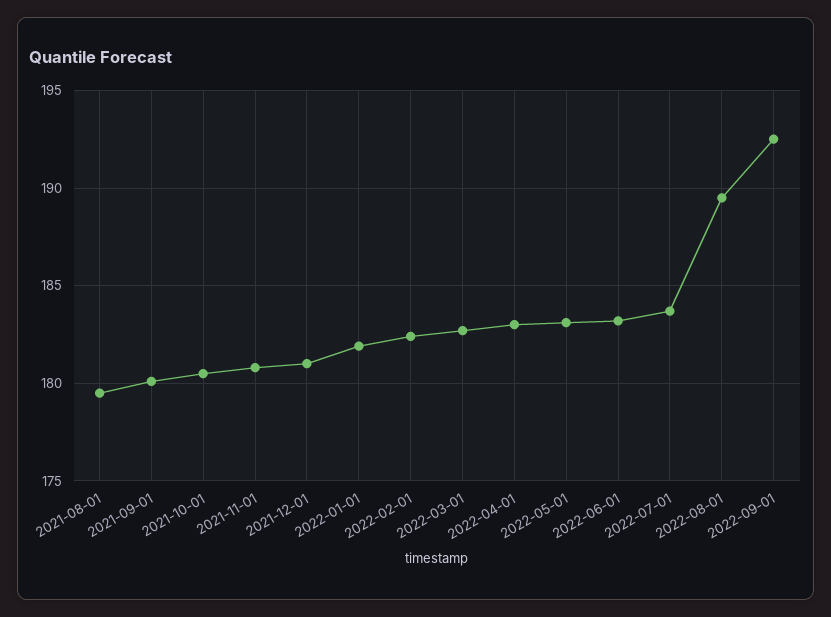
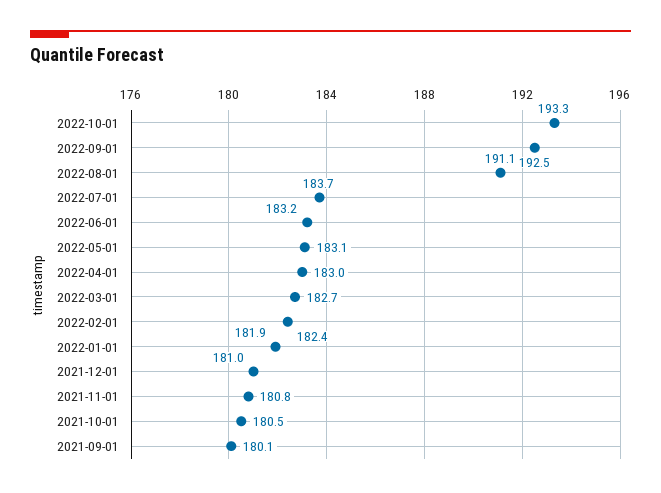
2021-08-01: 179.5 -> none
2022-08-01: 189.5 -> 191.1
2022-10-01: none -> 193.3

